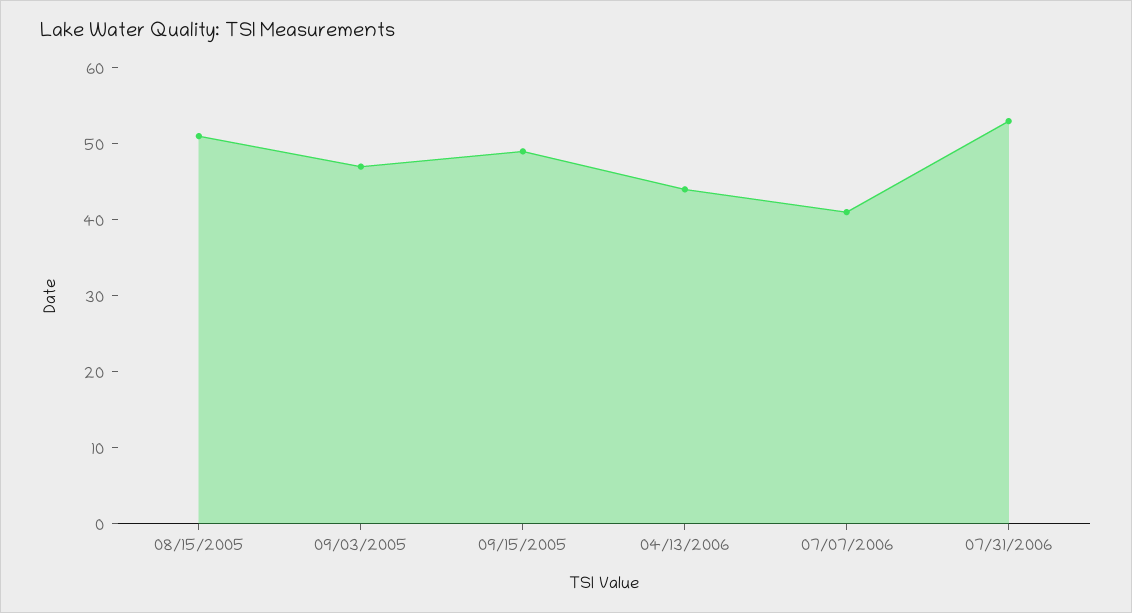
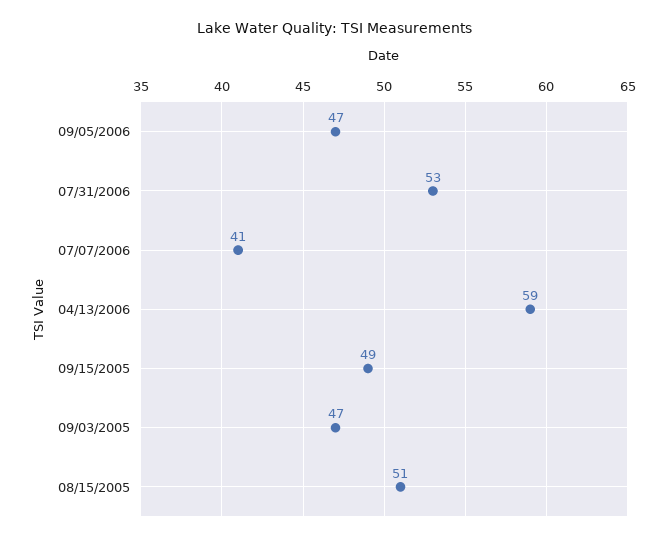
04/13/2006: 45 -> 59
09/05/2006: none -> 47

